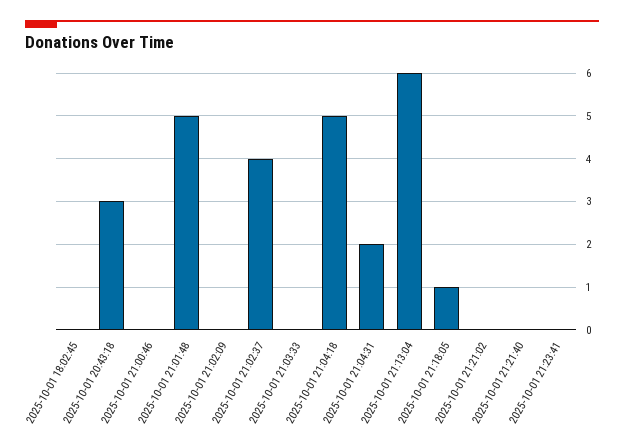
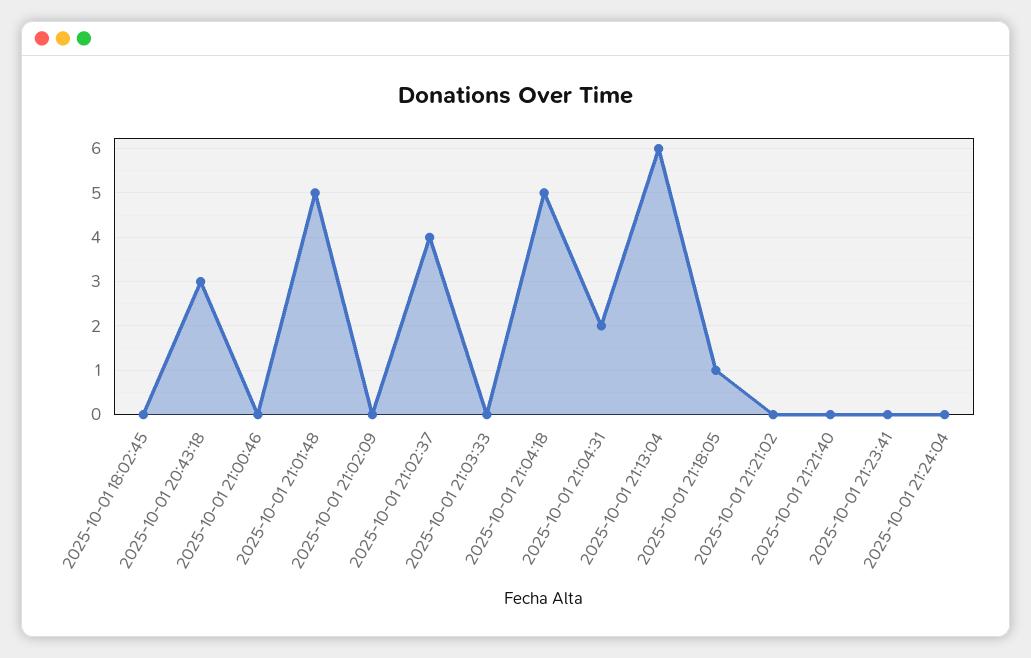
2025-10-01 21:24:04: none -> 0

